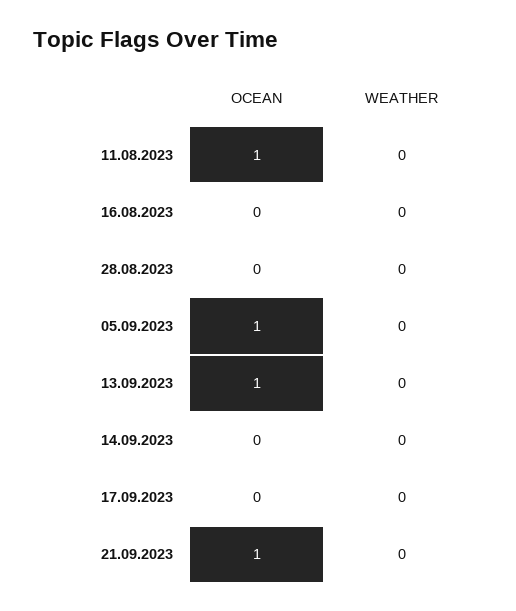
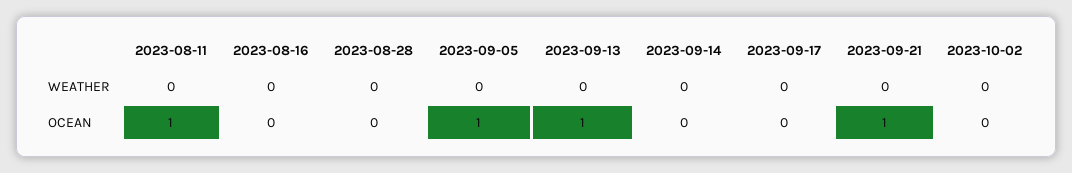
WEATHER, 2023-10-02: none -> 0
OCEAN, 2023-10-02: none -> 0

